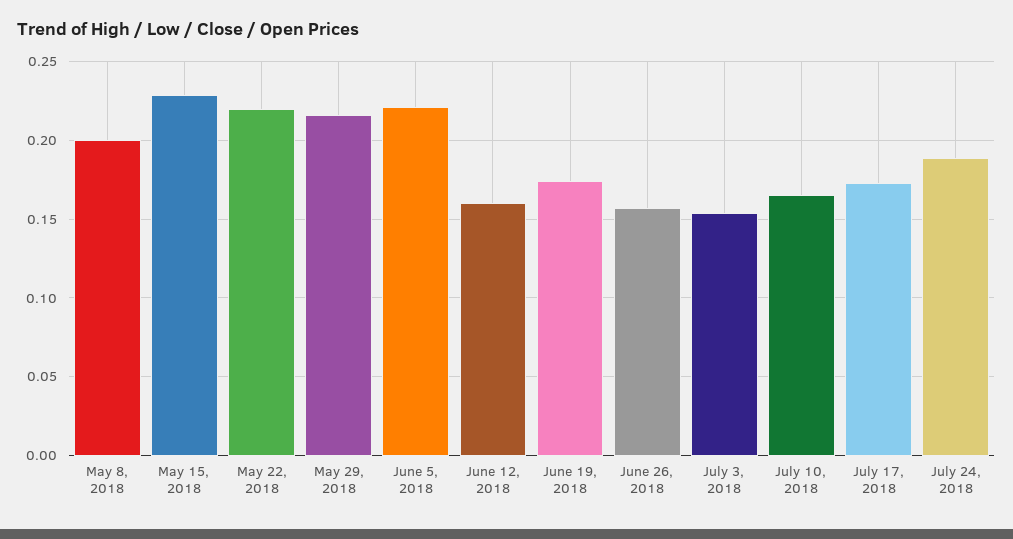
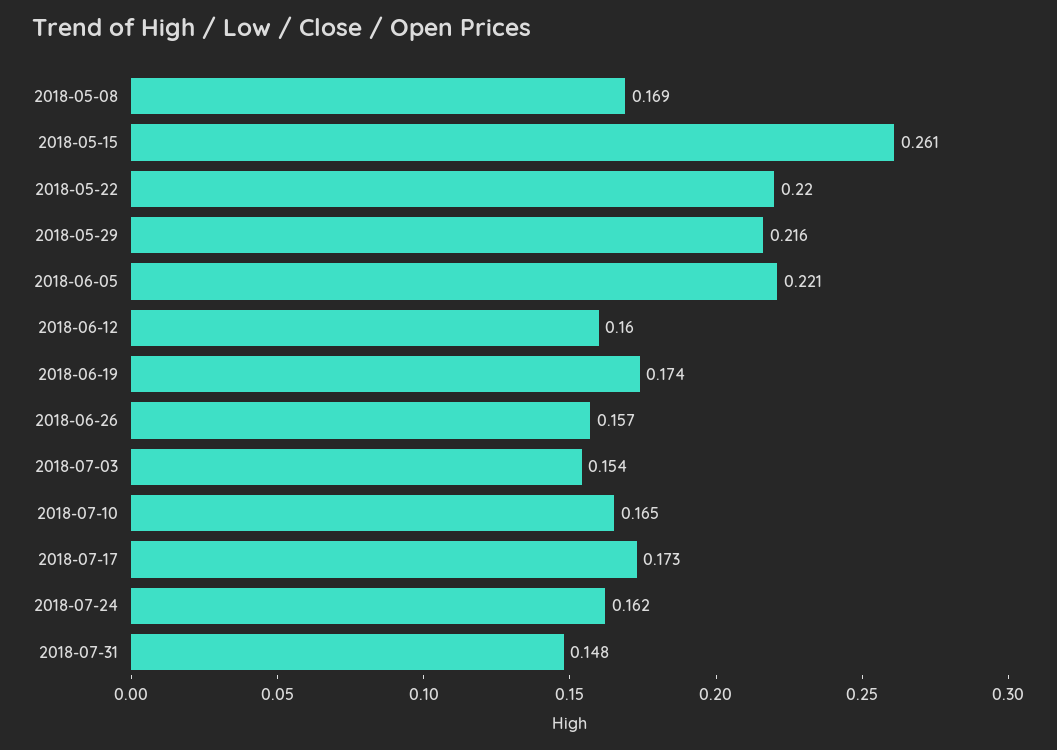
May 8, 2018: 0.2 -> 0.169
May 15, 2018: 0.23 -> 0.261
July 24, 2018: 0.19 -> 0.162
2018-07-31: none -> 0.148

